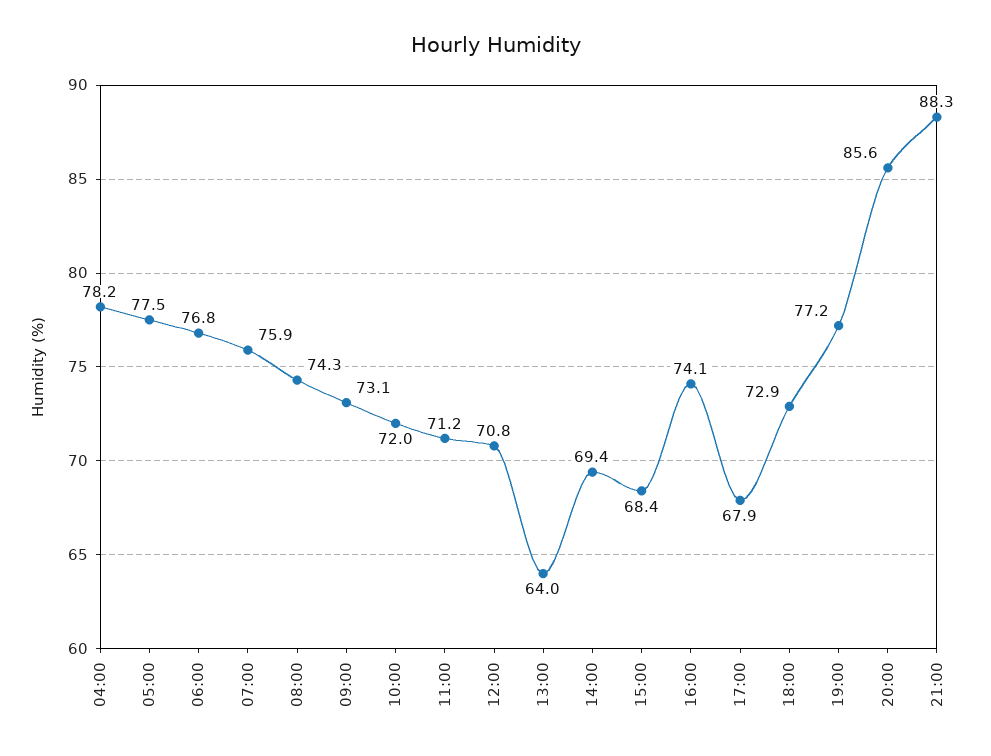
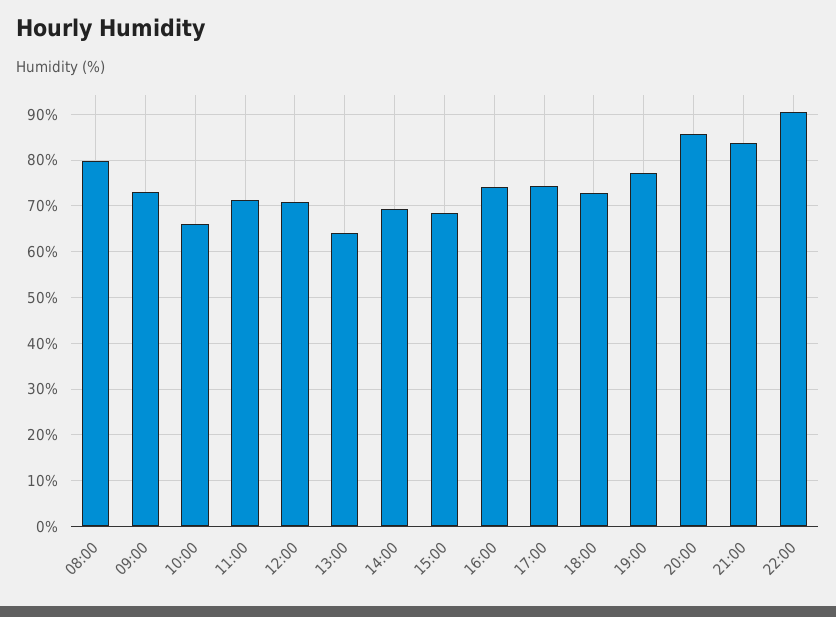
04:00: 78.2 -> none
05:00: 77.5 -> none
06:00: 76.8 -> none
07:00: 75.9 -> none
08:00: 74.3 -> 80
10:00: 72 -> 66
17:00: 67.9 -> 74
21:00: 88.3 -> 84
22:00: none -> 90

